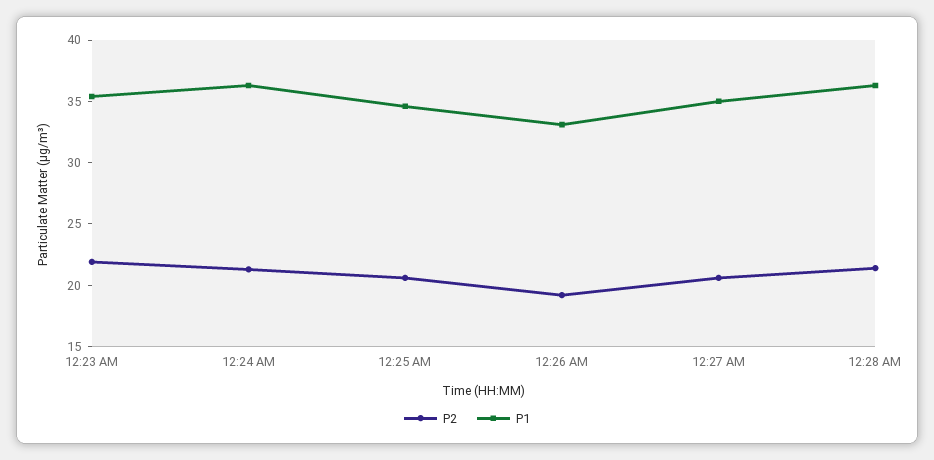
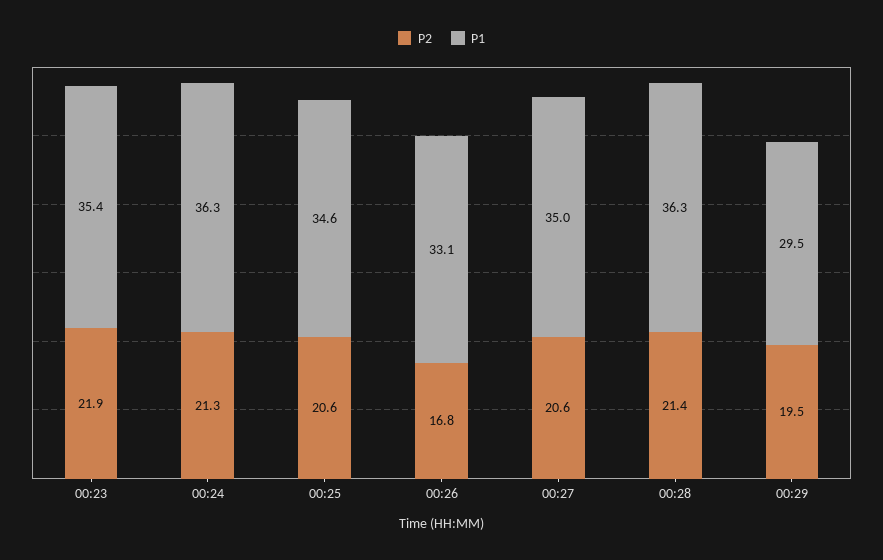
P2, 12:26 AM: 19 -> 16.8
P2, 00:29: none -> 19.5
P1, 00:29: none -> 29.5

